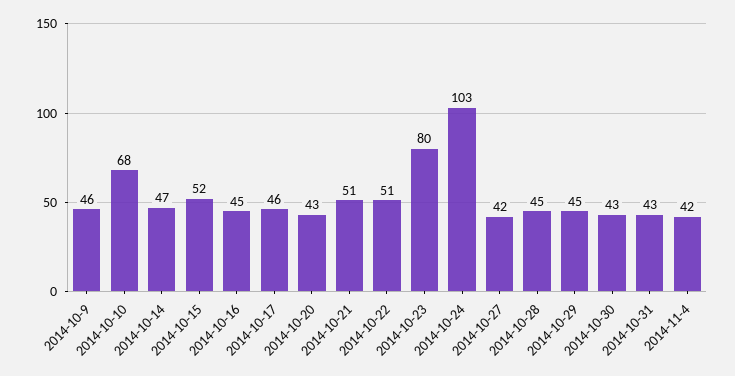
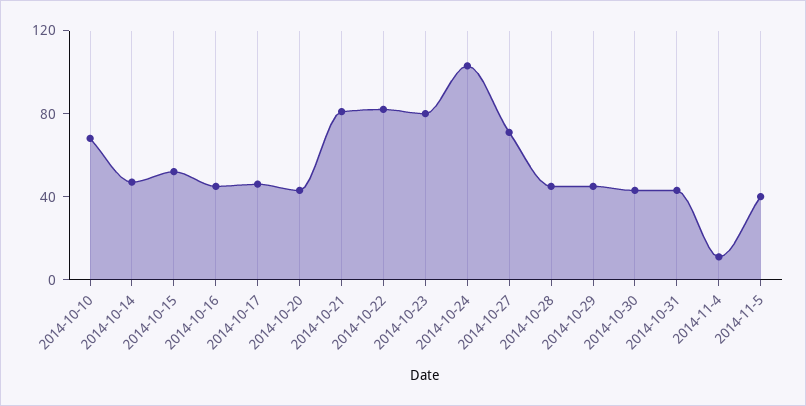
2014-10-9: 46 -> none
2014-10-21: 51 -> 80
2014-10-22: 51 -> 80
2014-10-27: 42 -> 70
2014-11-4: 42 -> 10
2014-11-5: none -> 40

